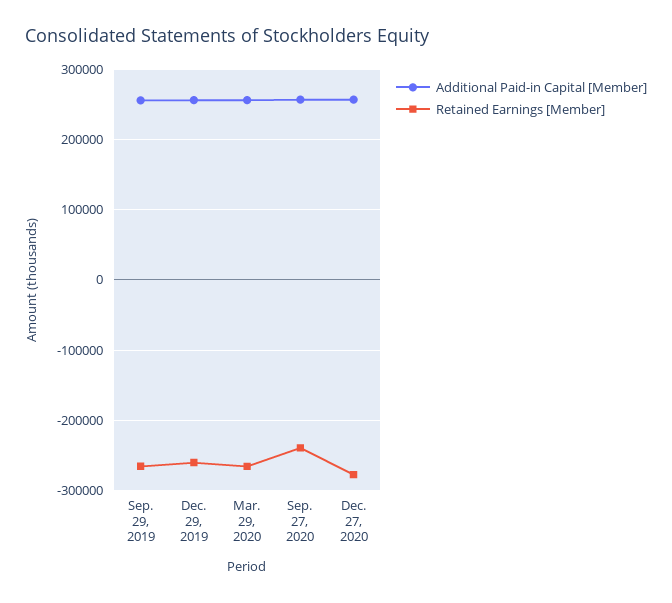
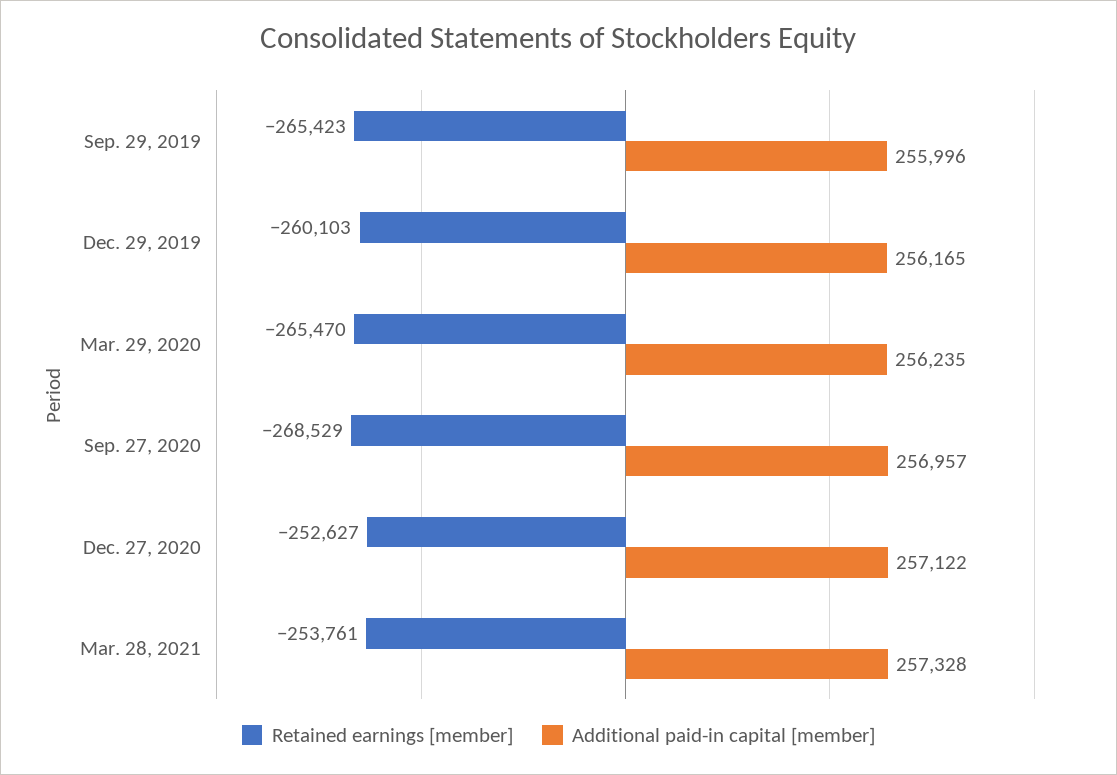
Retained Earnings [Member], Sep. 27, 2020: -240000 -> -268529
Retained Earnings [Member], Dec. 27, 2020: -280000 -> -252627
Retained Earnings [Member], Mar. 28, 2021: none -> -253761
Additional Paid-in Capital [Member], Mar. 28, 2021: none -> 257328

